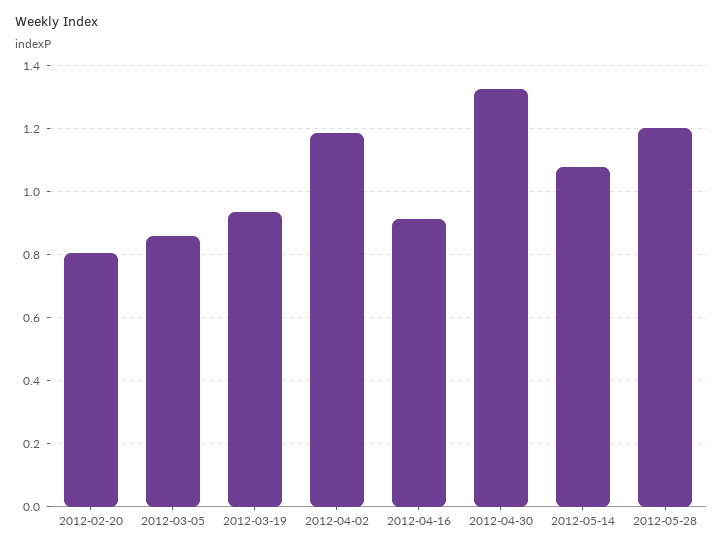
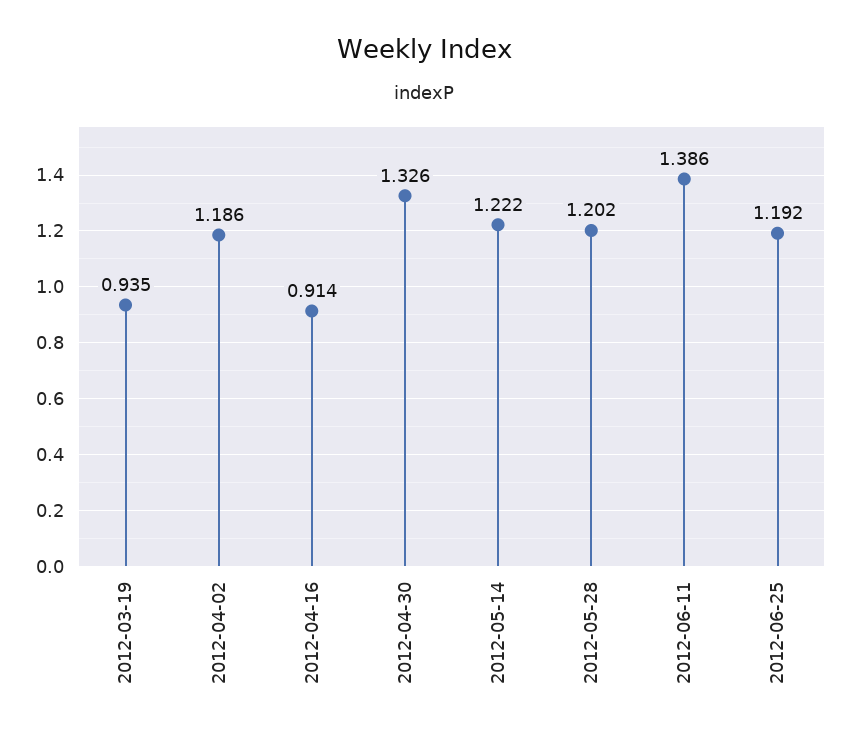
2012-02-20: 0.8 -> none
2012-03-05: 0.86 -> none
2012-05-14: 1.08 -> 1.222
2012-06-11: none -> 1.386
2012-06-25: none -> 1.192

